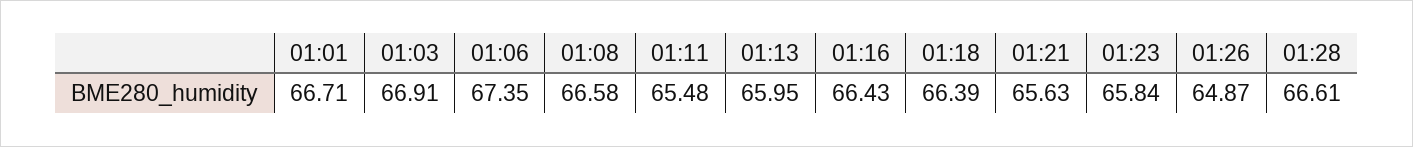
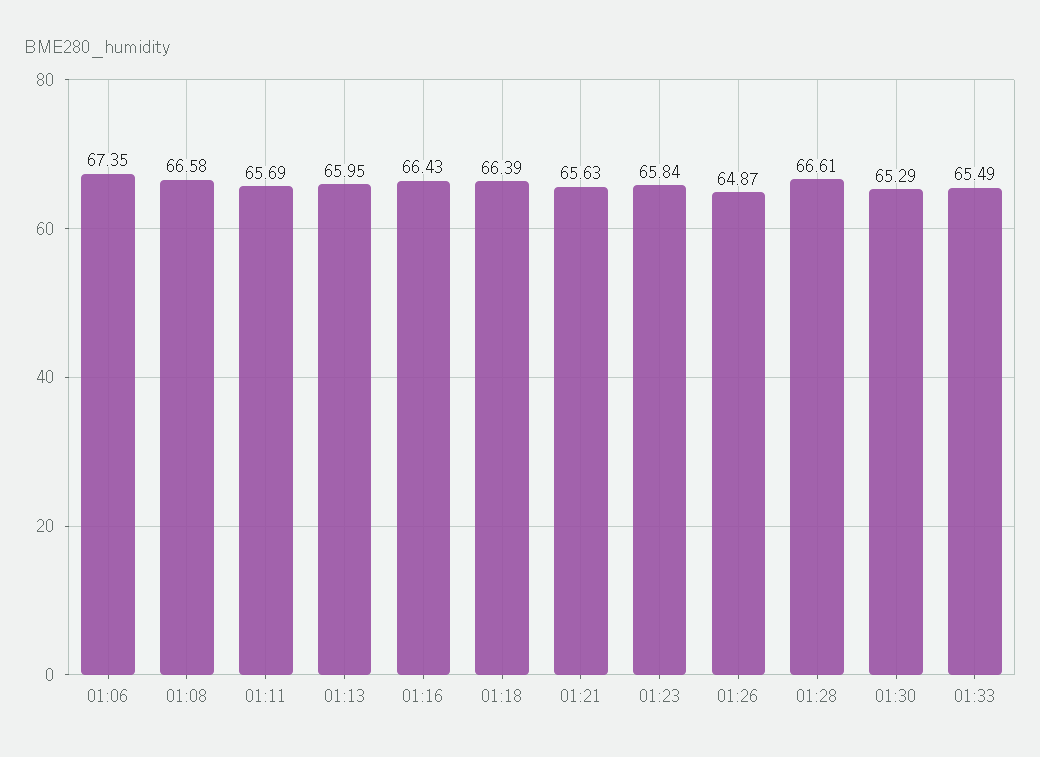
01:01: 66.71 -> none
01:03: 66.91 -> none
01:11: 65.48 -> 65.69
01:30: none -> 65.29
01:33: none -> 65.49

